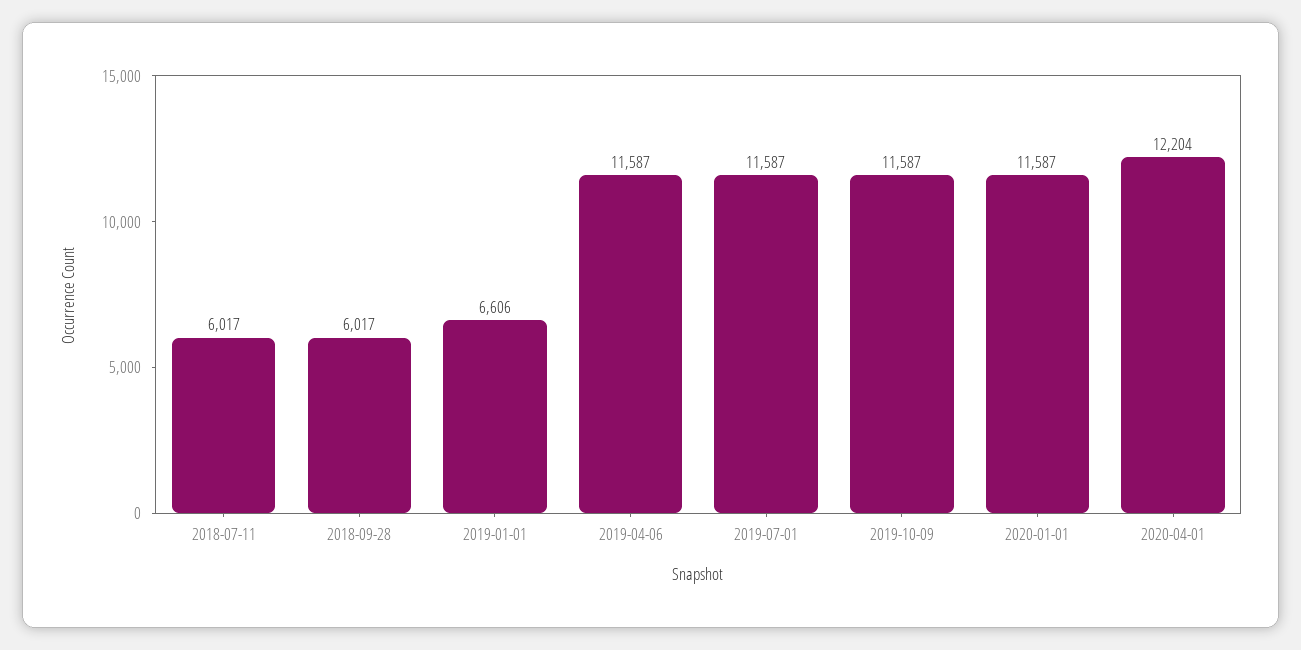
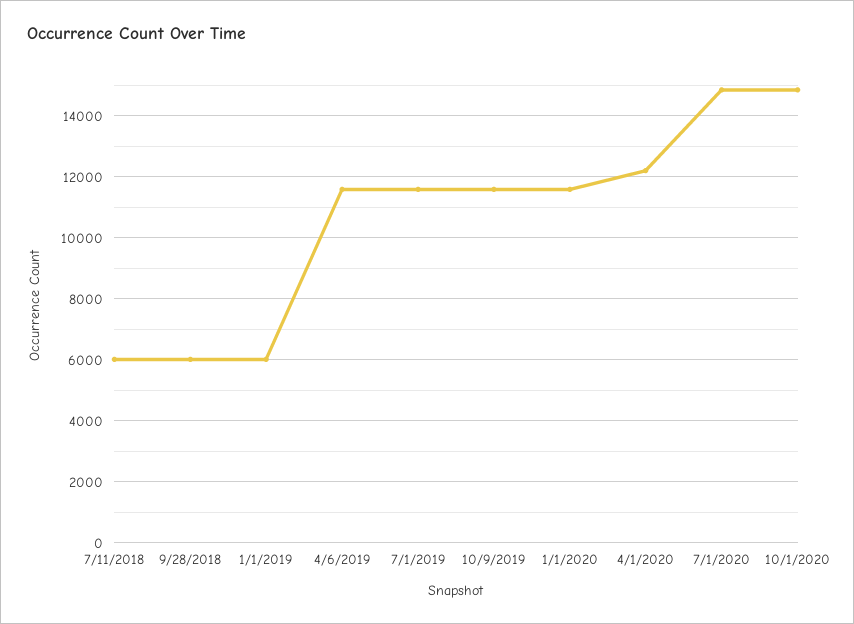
2019-01-01: 6606 -> 6000
7/1/2020: none -> 14800
10/1/2020: none -> 14800

